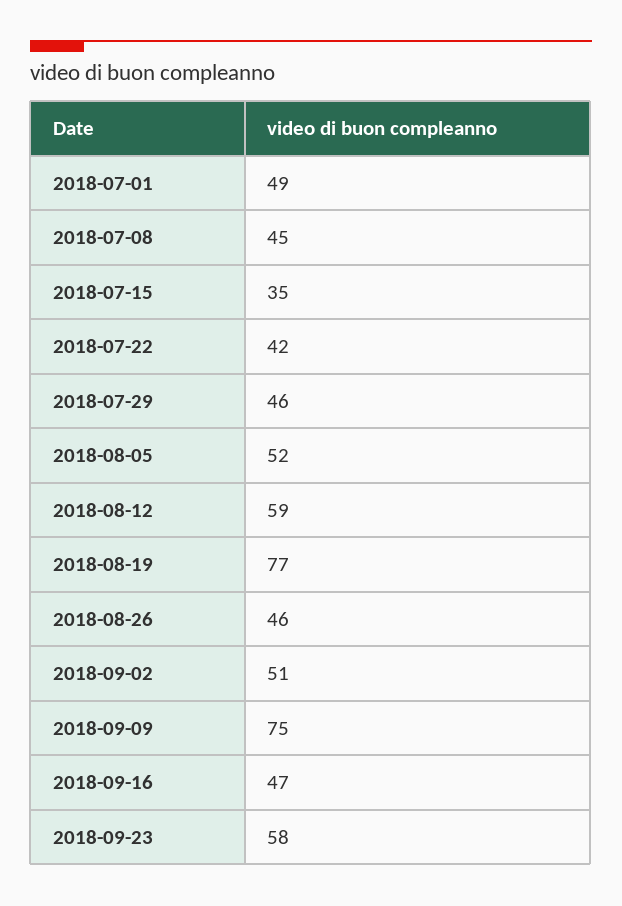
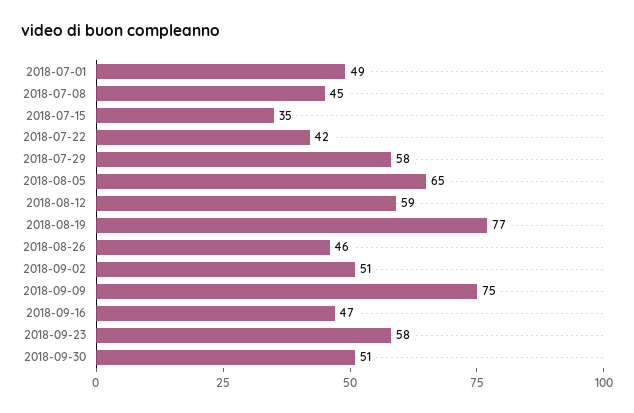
2018-07-29: 46 -> 58
2018-08-05: 52 -> 65
2018-09-30: none -> 51

